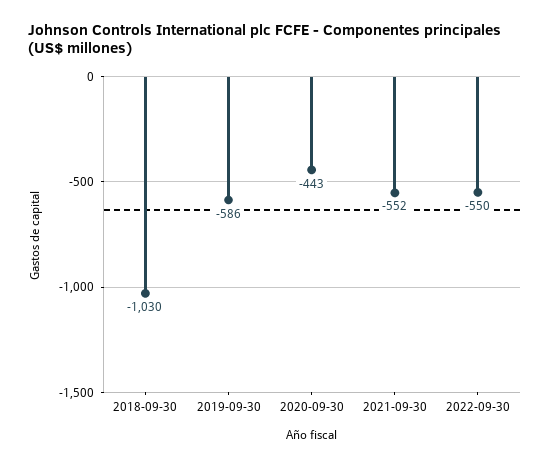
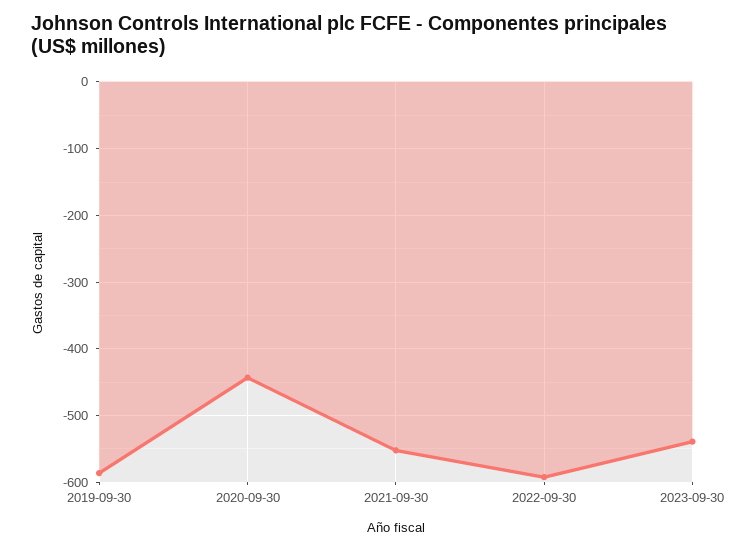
2018-09-30: -1030 -> none
2022-09-30: -550 -> -590
2023-09-30: none -> -540

